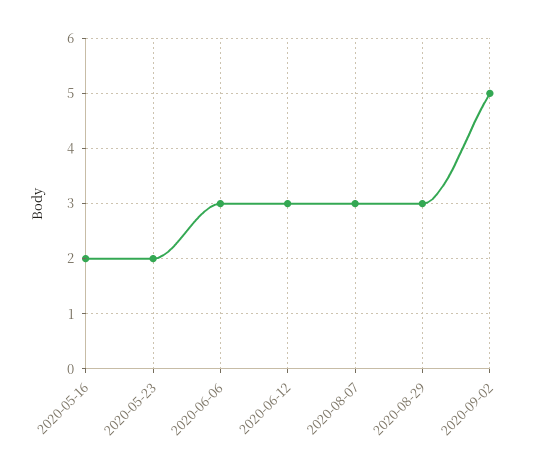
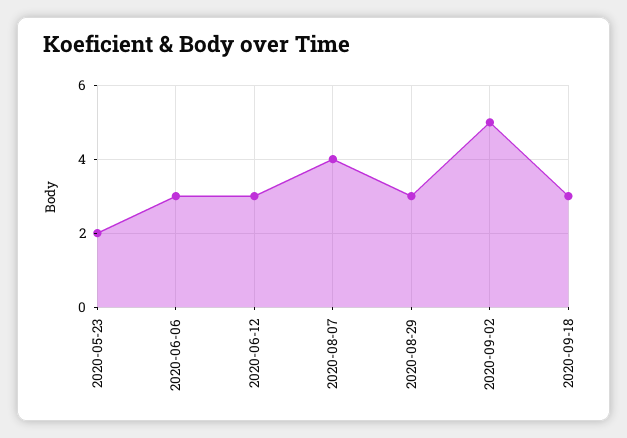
2020-05-16: 2 -> none
2020-08-07: 3 -> 4
2020-09-18: none -> 3

